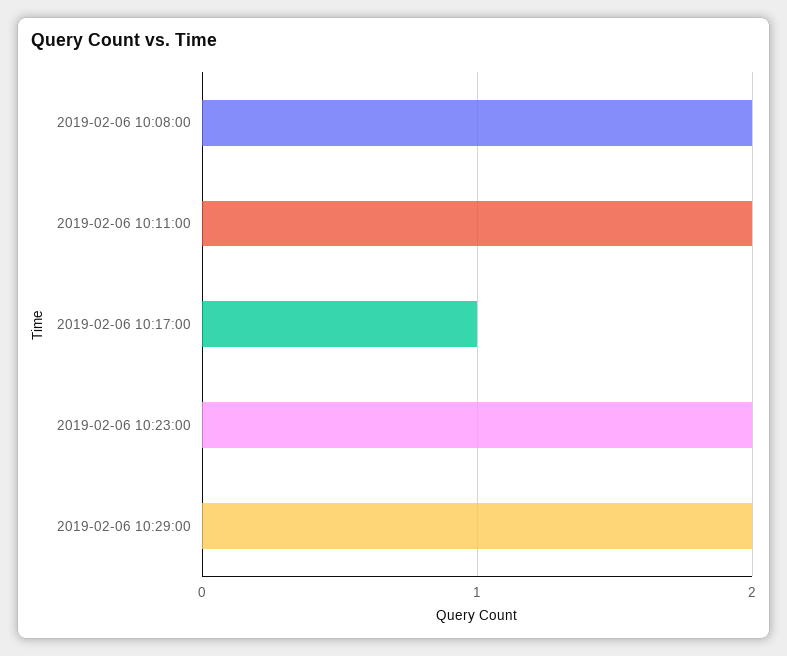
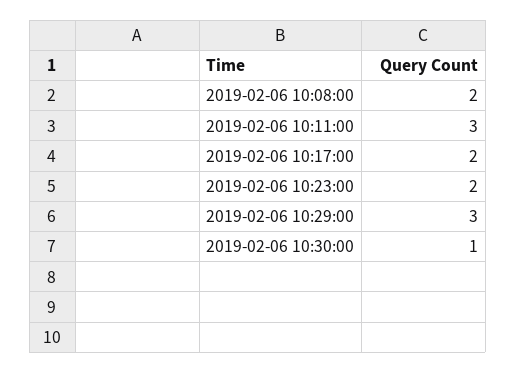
2019-02-06 10:11:00: 2 -> 3
2019-02-06 10:17:00: 1 -> 2
2019-02-06 10:29:00: 2 -> 3
2019-02-06 10:30:00: none -> 1

